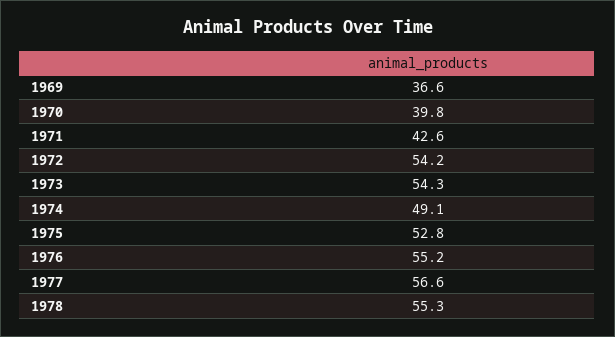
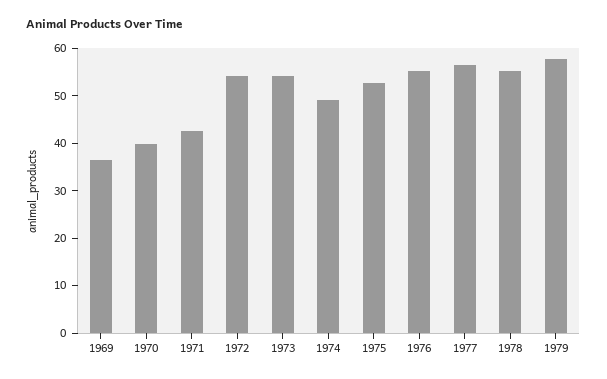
1979: none -> 58

